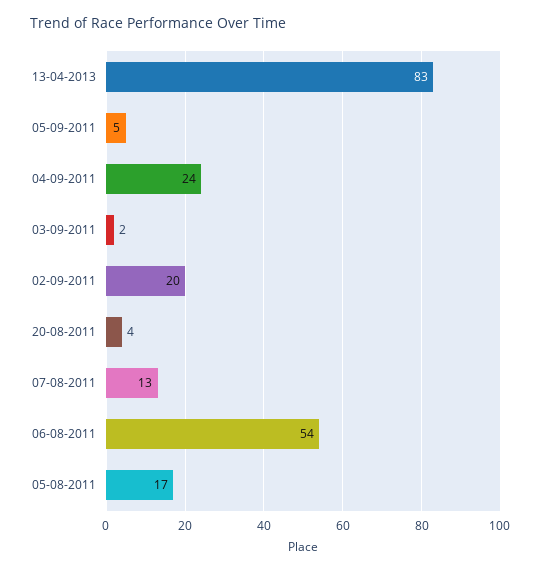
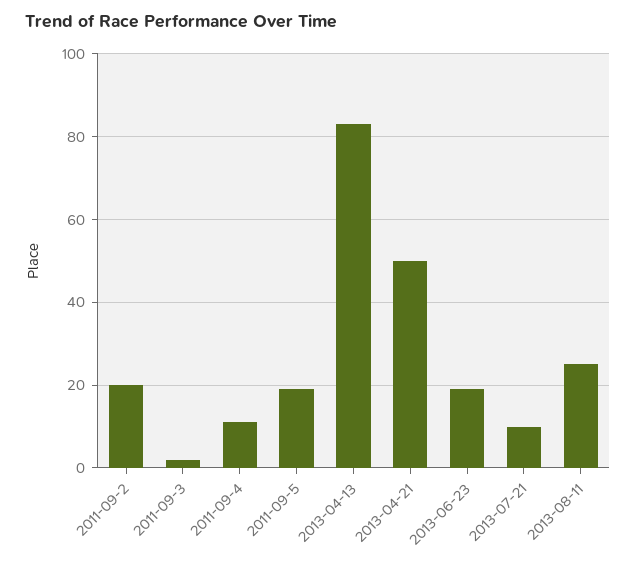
05-09-2011: 5 -> 20
04-09-2011: 24 -> 10
20-08-2011: 4 -> none
07-08-2011: 13 -> none
06-08-2011: 54 -> none
05-08-2011: 17 -> none
2013-04-21: none -> 50
2013-06-23: none -> 20
2013-07-21: none -> 10
2013-08-11: none -> 25

